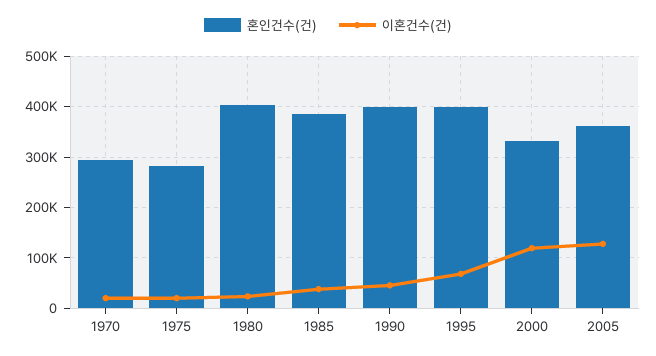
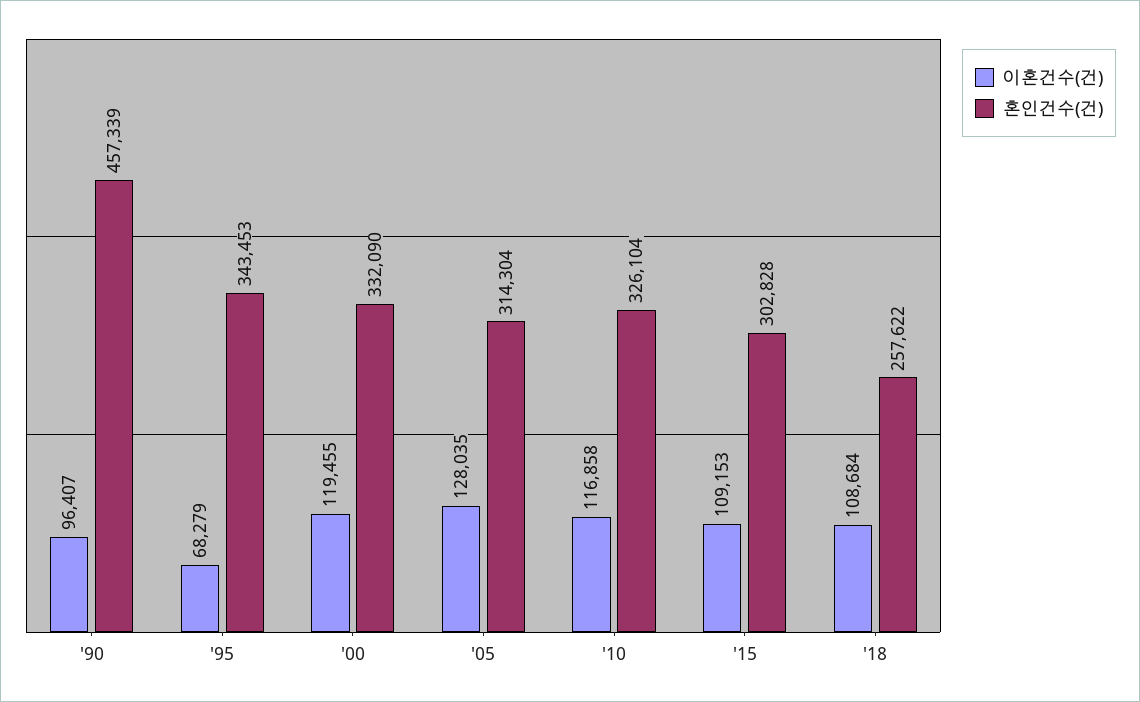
혼인건수(건), 1970: 300000 -> none
이혼건수(건), 1970: 20000 -> none
혼인건수(건), 1975: 280000 -> none
이혼건수(건), 1975: 20000 -> none
혼인건수(건), 1980: 400000 -> none
이혼건수(건), 1980: 20000 -> none
혼인건수(건), 1985: 380000 -> none
이혼건수(건), 1985: 40000 -> none
혼인건수(건), 1990: 400000 -> 457339
이혼건수(건), 1990: 40000 -> 96407
혼인건수(건), 1995: 400000 -> 343453
혼인건수(건), 2005: 360000 -> 314304
이혼건수(건), '10: none -> 116858
혼인건수(건), '10: none -> 326104
이혼건수(건), '15: none -> 109153
혼인건수(건), '15: none -> 302828
이혼건수(건), '18: none -> 108684
혼인건수(건), '18: none -> 257622

